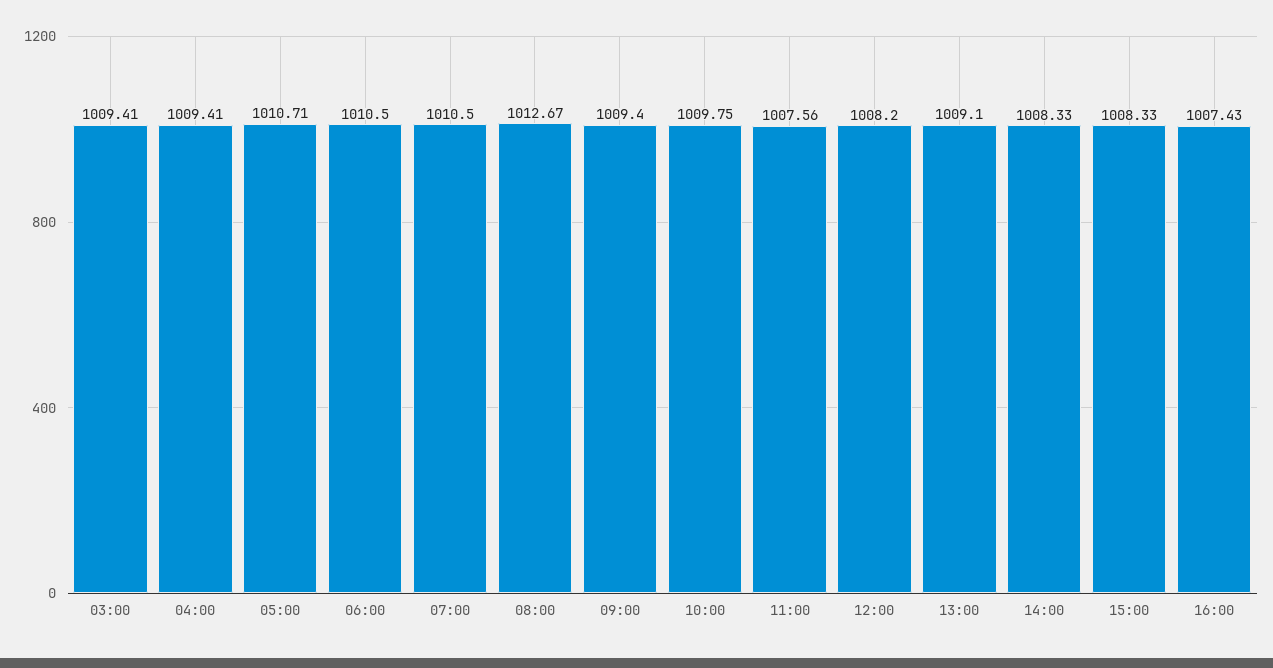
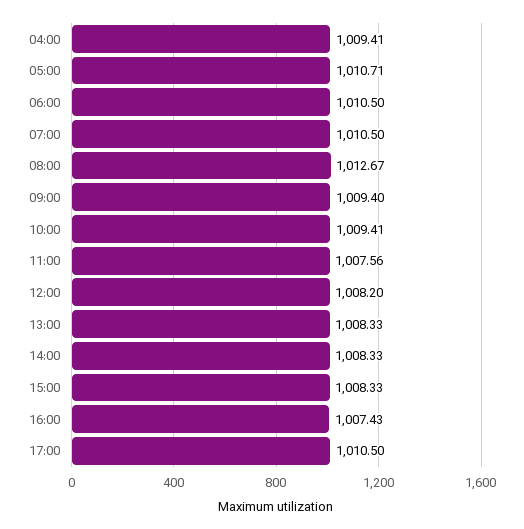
03:00: 1009.41 -> none
10:00: 1009.75 -> 1009.41
13:00: 1009.1 -> 1008.33
17:00: none -> 1010.5

